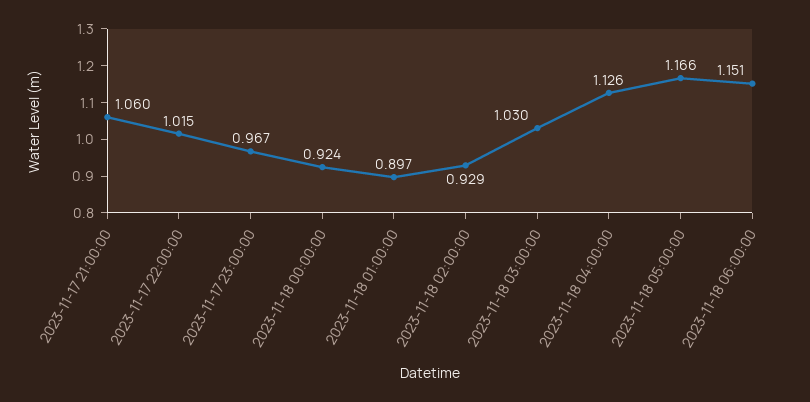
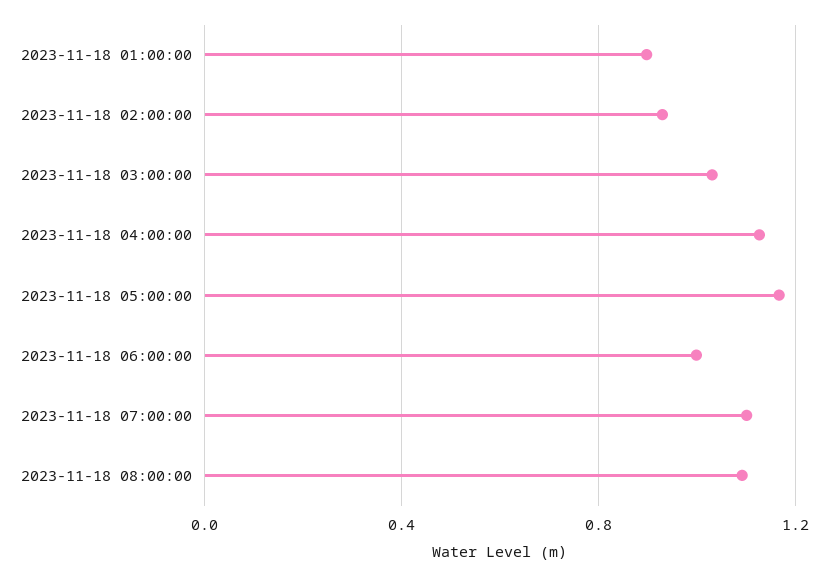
2023-11-17 21:00:00: 1.06 -> none
2023-11-17 22:00:00: 1.015 -> none
2023-11-17 23:00:00: 0.967 -> none
2023-11-18 00:00:00: 0.924 -> none
2023-11-18 06:00:00: 1.151 -> 1
2023-11-18 07:00:00: none -> 1.1
2023-11-18 08:00:00: none -> 1.1

